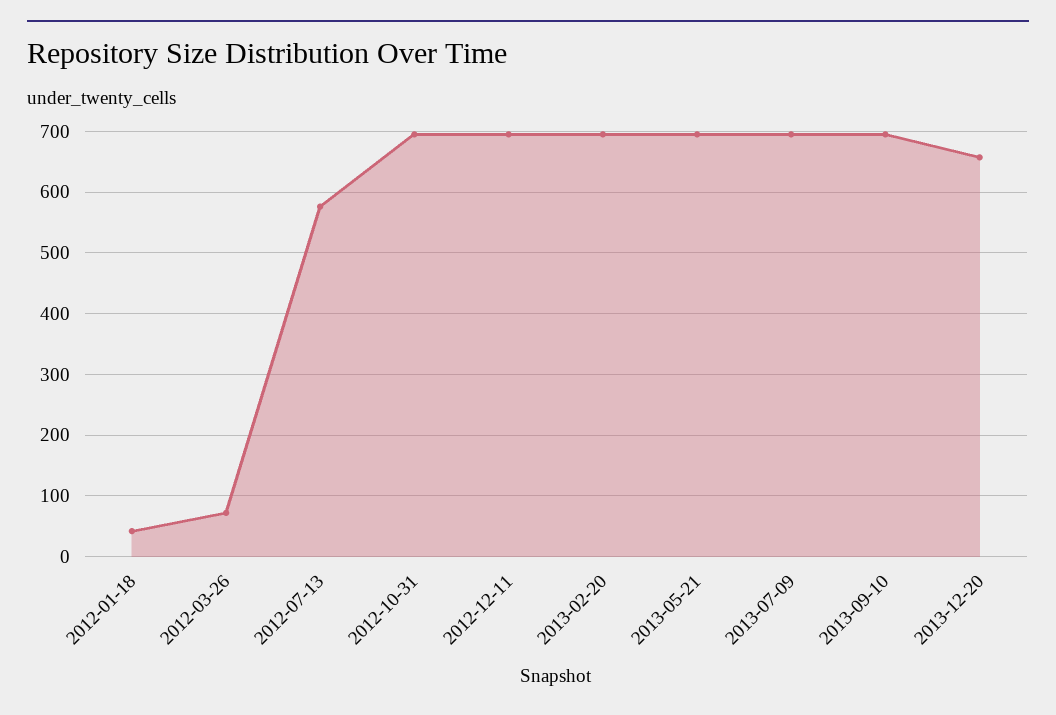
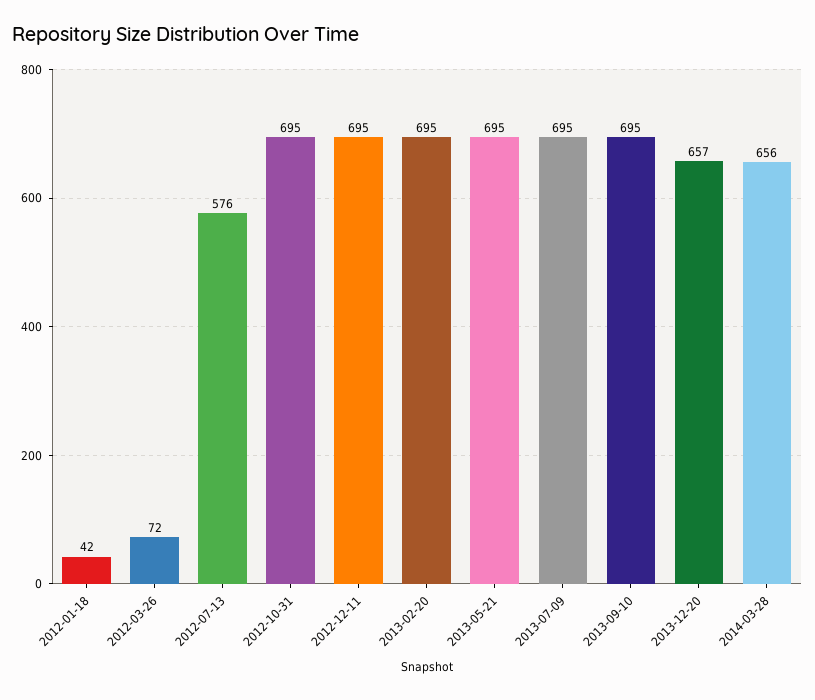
2014-03-28: none -> 656

